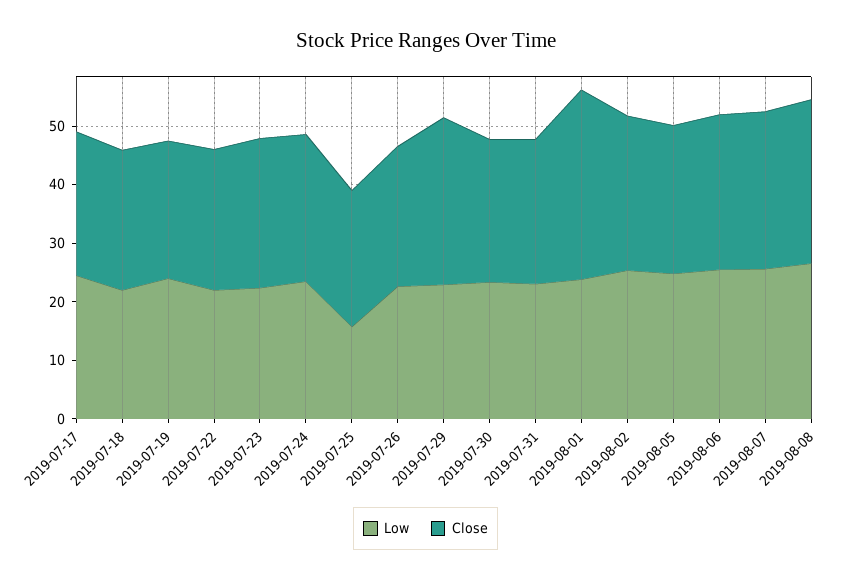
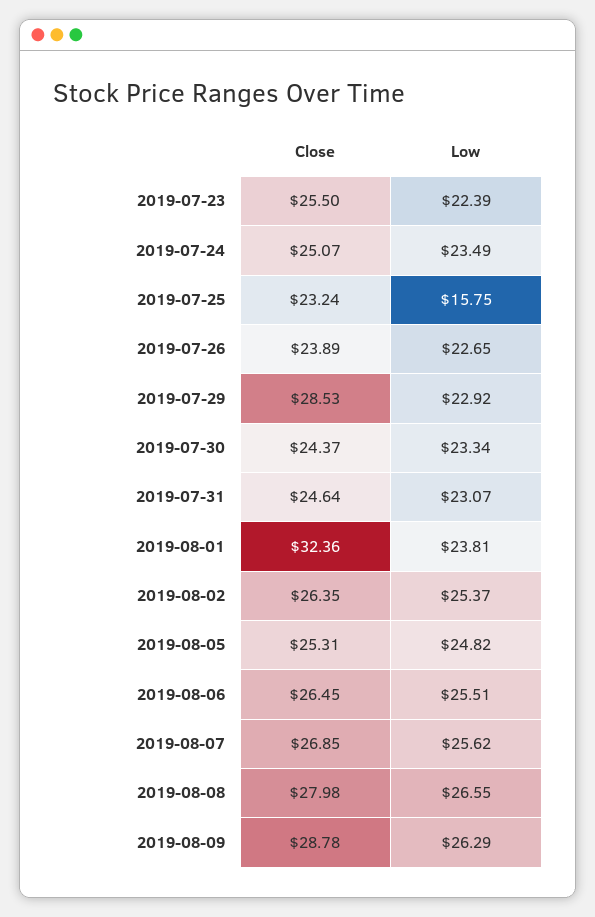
Low, 2019-07-17: 24 -> none
Close, 2019-07-17: 24 -> none
Low, 2019-07-18: 22 -> none
Close, 2019-07-18: 24 -> none
Low, 2019-07-19: 24 -> none
Close, 2019-07-19: 24 -> none
Low, 2019-07-22: 22 -> none
Close, 2019-07-22: 24 -> none
Close, 2019-08-09: none -> 28.78
Low, 2019-08-09: none -> 26.29

